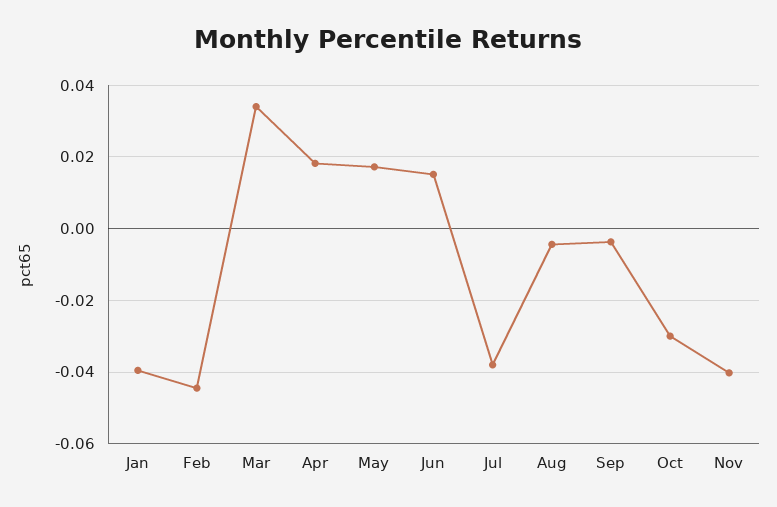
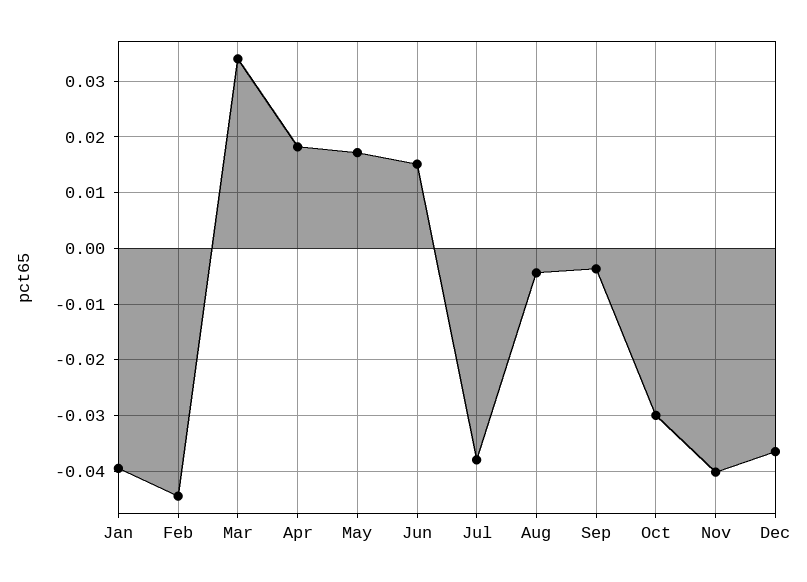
Dec: none -> -0.036

